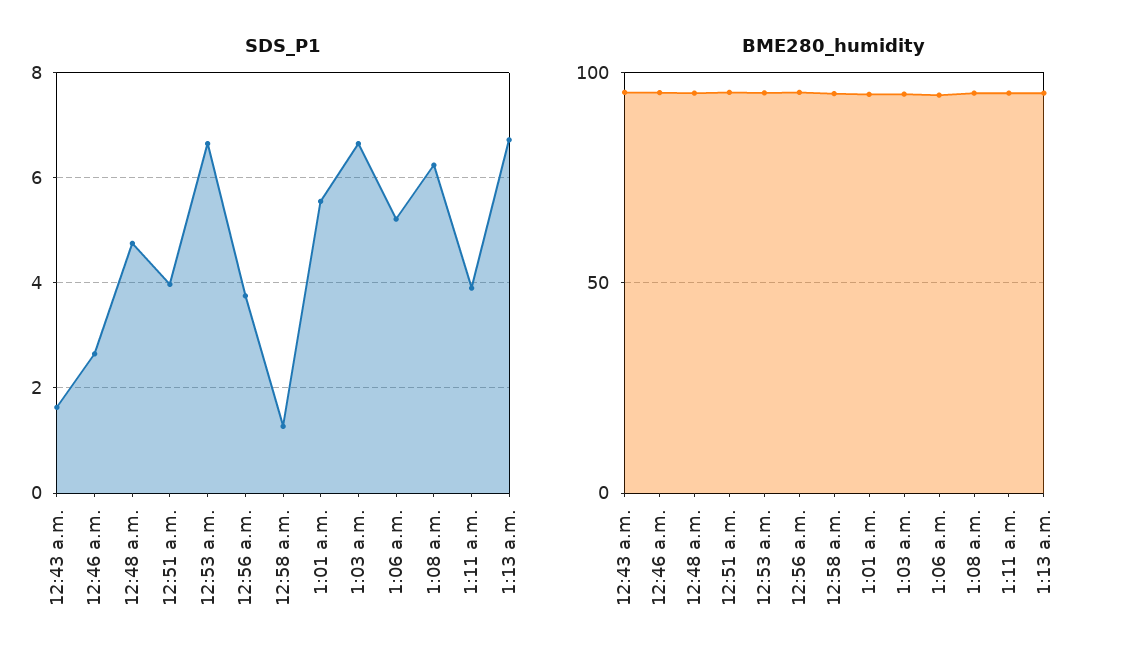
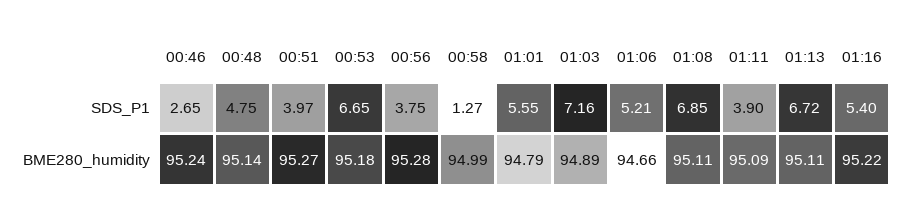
SDS_P1, 12:43 a.m.: 1.6 -> none
SDS_P1, 1:03 a.m.: 6.6 -> 7.16
SDS_P1, 1:08 a.m.: 6.2 -> 6.85
BME280_humidity, 12:43 a.m.: 95 -> none
SDS_P1, 01:16: none -> 5.4
BME280_humidity, 01:16: none -> 95.22

